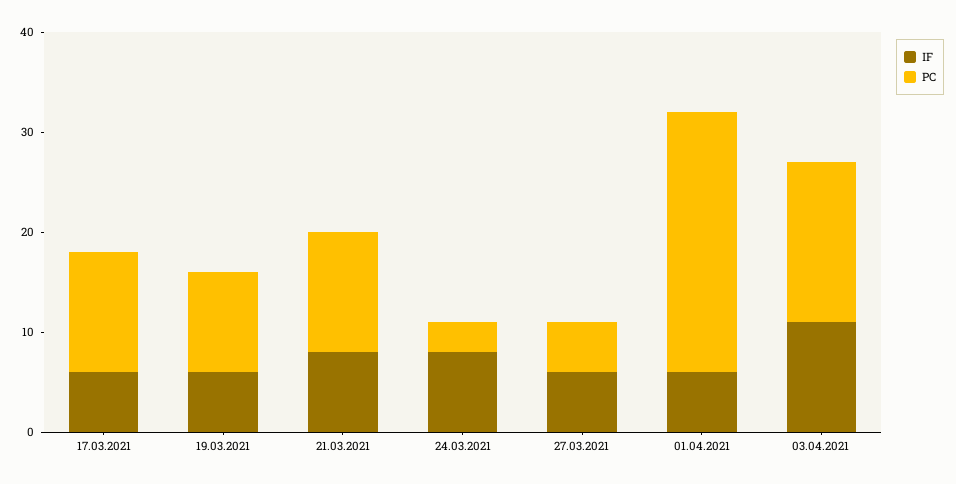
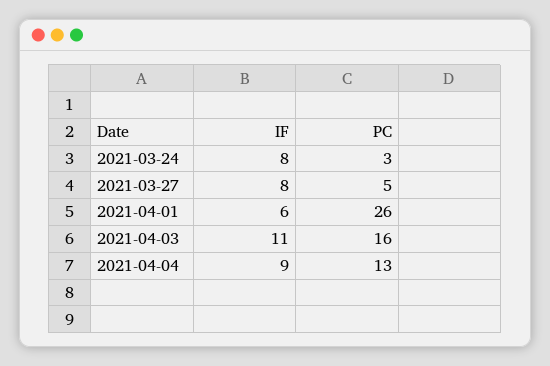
IF, 17.03.2021: 6 -> none
PC, 17.03.2021: 12 -> none
IF, 19.03.2021: 6 -> none
PC, 19.03.2021: 10 -> none
IF, 21.03.2021: 8 -> none
PC, 21.03.2021: 12 -> none
IF, 27.03.2021: 6 -> 8
IF, 2021-04-04: none -> 9
PC, 2021-04-04: none -> 13

